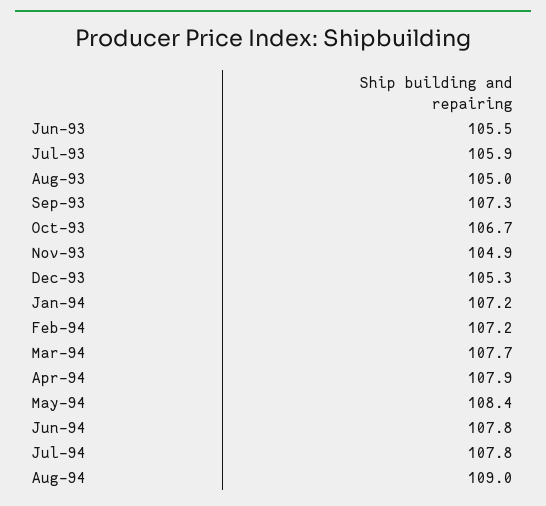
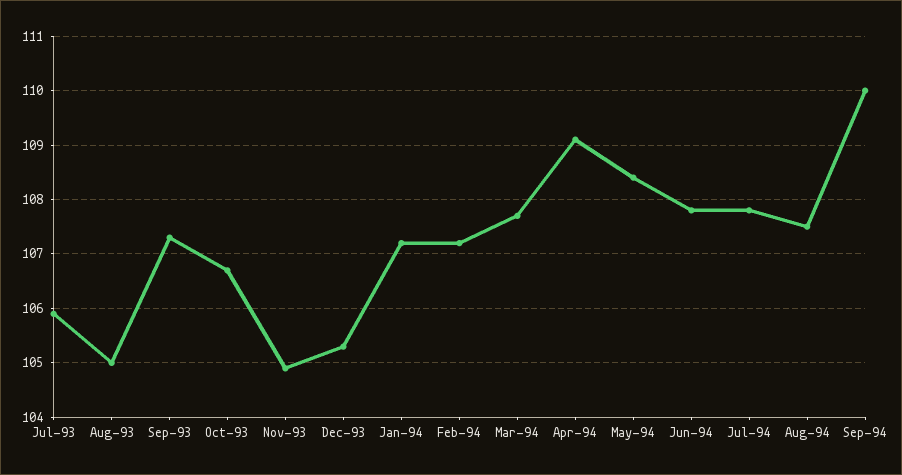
Jun-93: 105.5 -> none
Apr-94: 107.9 -> 109
Aug-94: 109 -> 107.5
Sep-94: none -> 110

